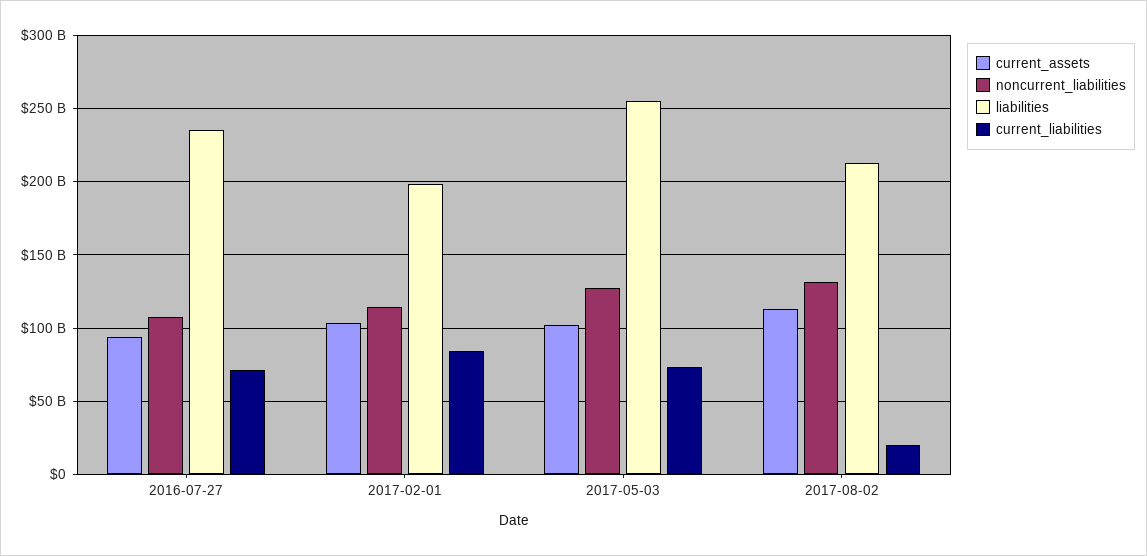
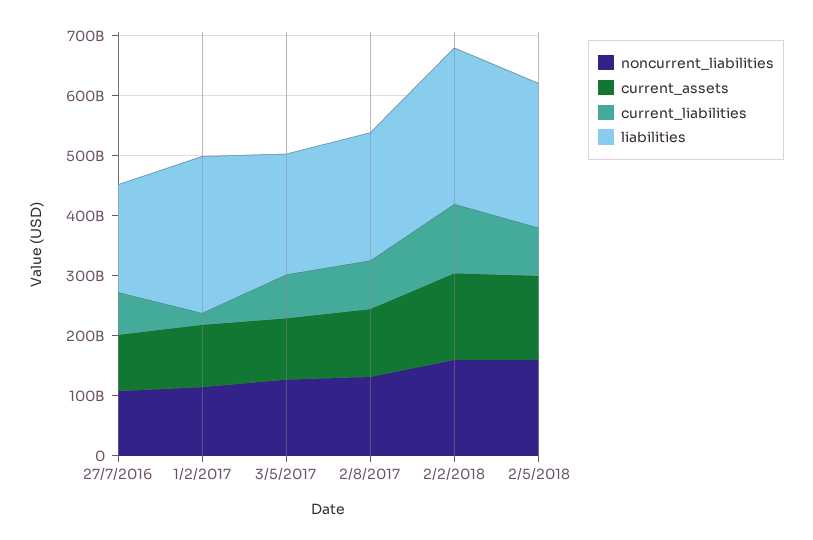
liabilities, 2016-07-27: 235000000000 -> 180000000000
liabilities, 2017-02-01: 200000000000 -> 260000000000
current_liabilities, 2017-02-01: 85000000000 -> 20000000000
liabilities, 2017-05-03: 255000000000 -> 200000000000
current_liabilities, 2017-08-02: 20000000000 -> 80000000000
noncurrent_liabilities, 2/2/2018: none -> 160000000000
current_assets, 2/2/2018: none -> 140000000000
current_liabilities, 2/2/2018: none -> 120000000000
liabilities, 2/2/2018: none -> 260000000000
noncurrent_liabilities, 2/5/2018: none -> 160000000000
current_assets, 2/5/2018: none -> 140000000000
current_liabilities, 2/5/2018: none -> 80000000000
liabilities, 2/5/2018: none -> 240000000000

